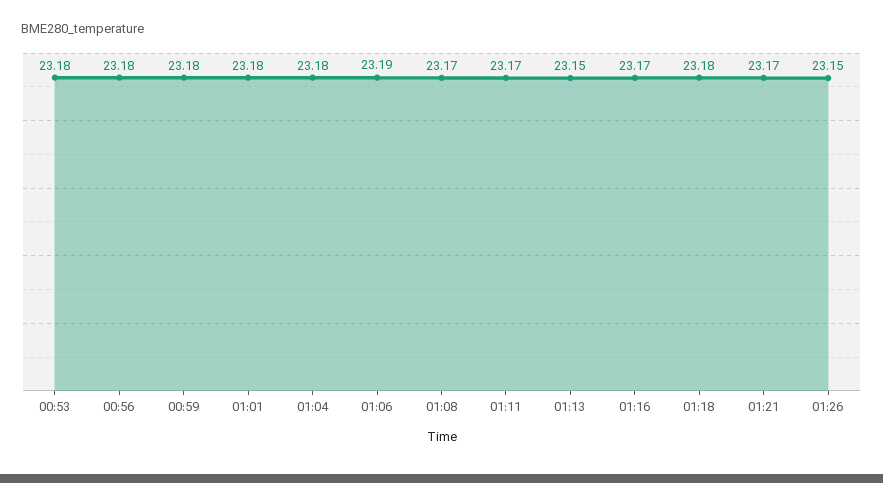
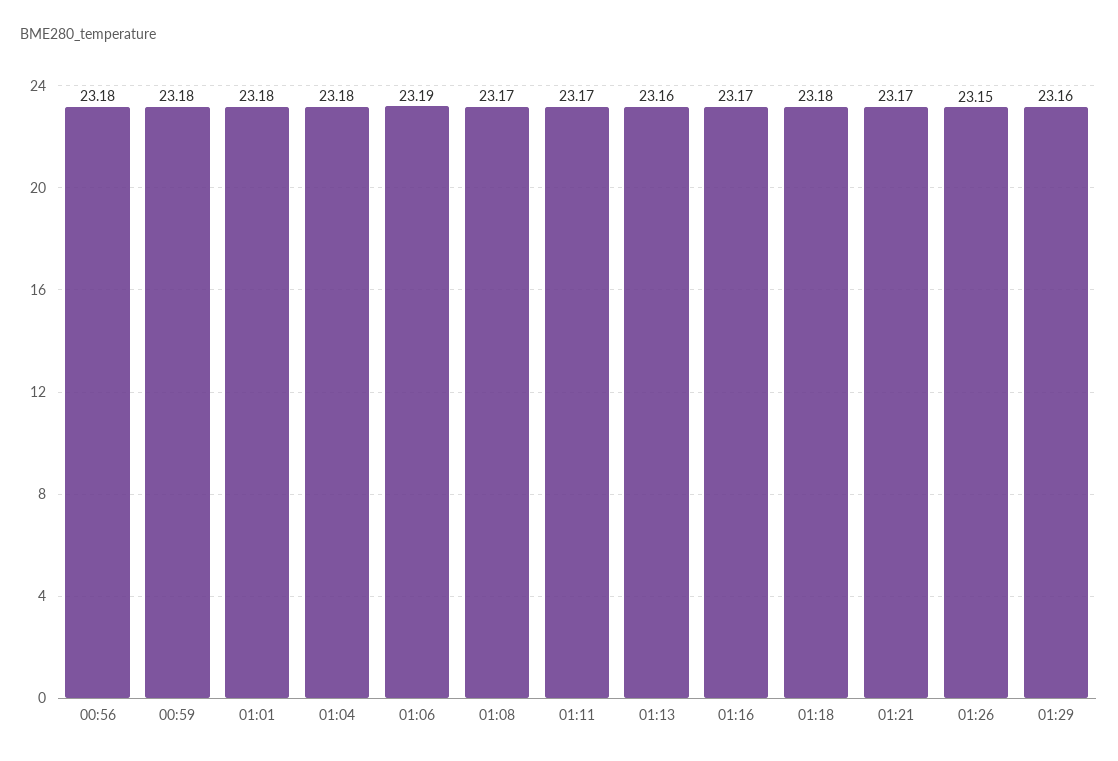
00:53: 23.18 -> none
01:13: 23.15 -> 23.16
01:29: none -> 23.16

